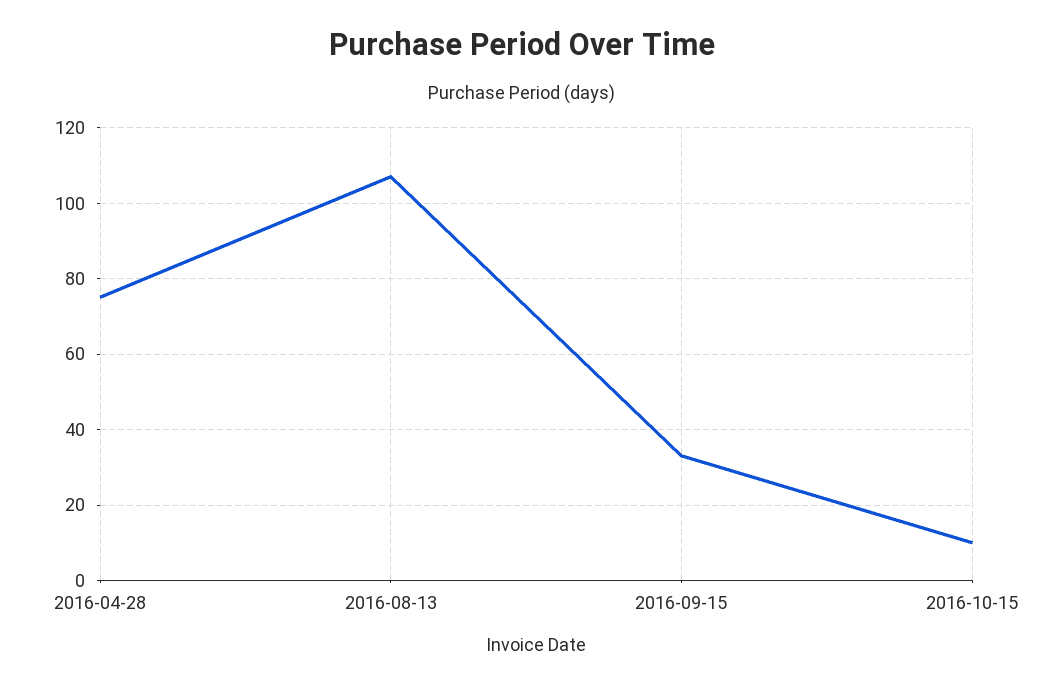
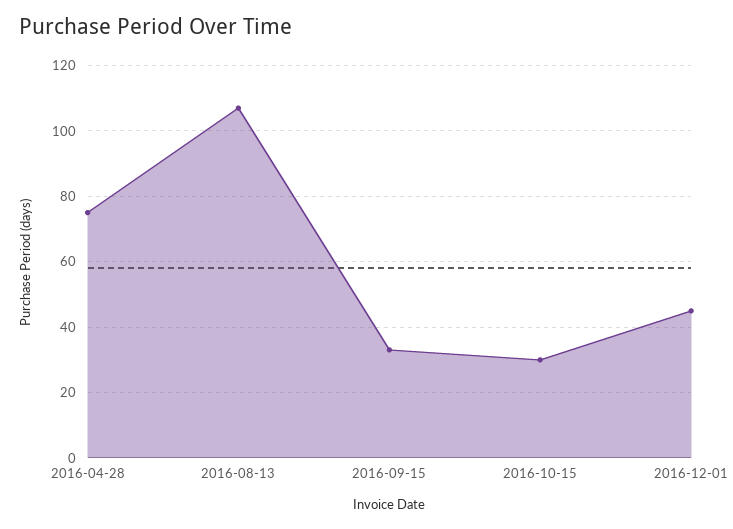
2016-10-15: 10 -> 30
2016-12-01: none -> 45

